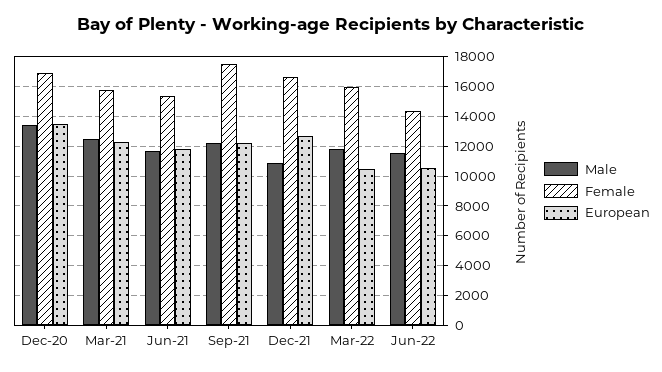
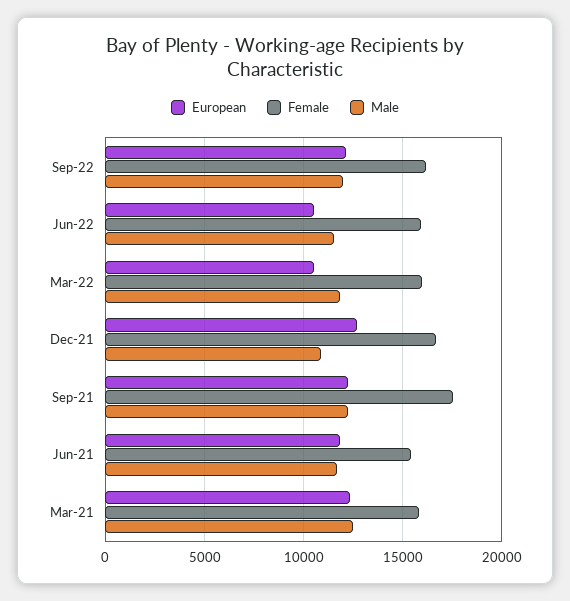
Male, Dec-20: 13500 -> none
Female, Dec-20: 17000 -> none
European, Dec-20: 13500 -> none
Female, Jun-22: 14500 -> 16000
European, Sep-22: none -> 12000
Female, Sep-22: none -> 16000
Male, Sep-22: none -> 12000

